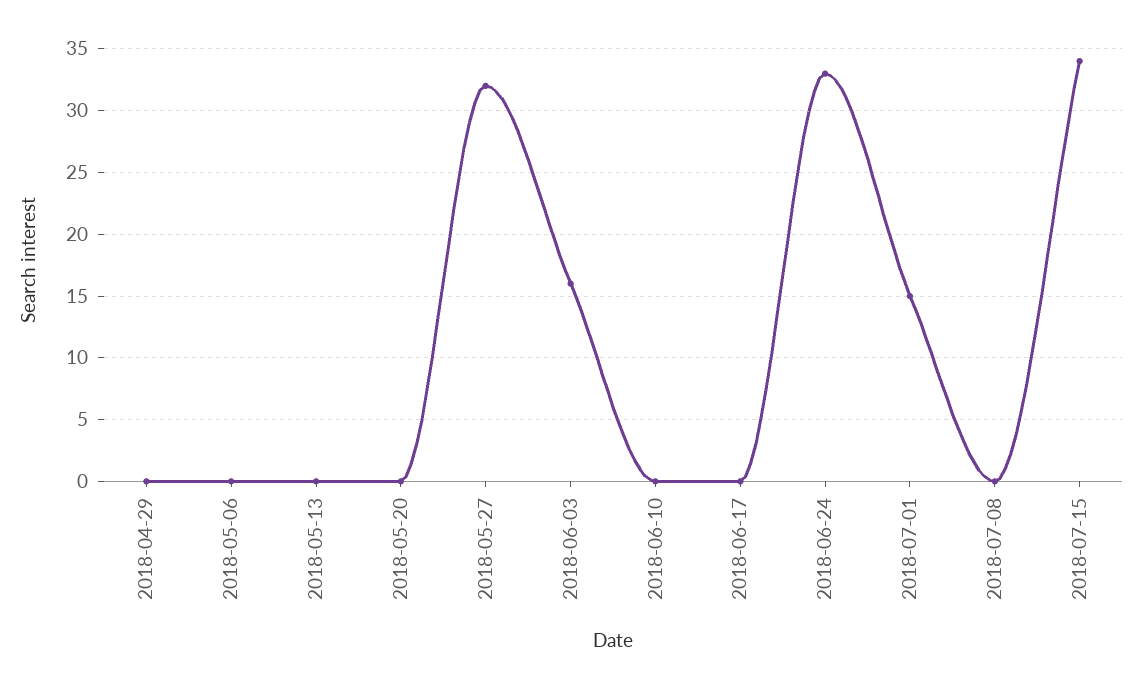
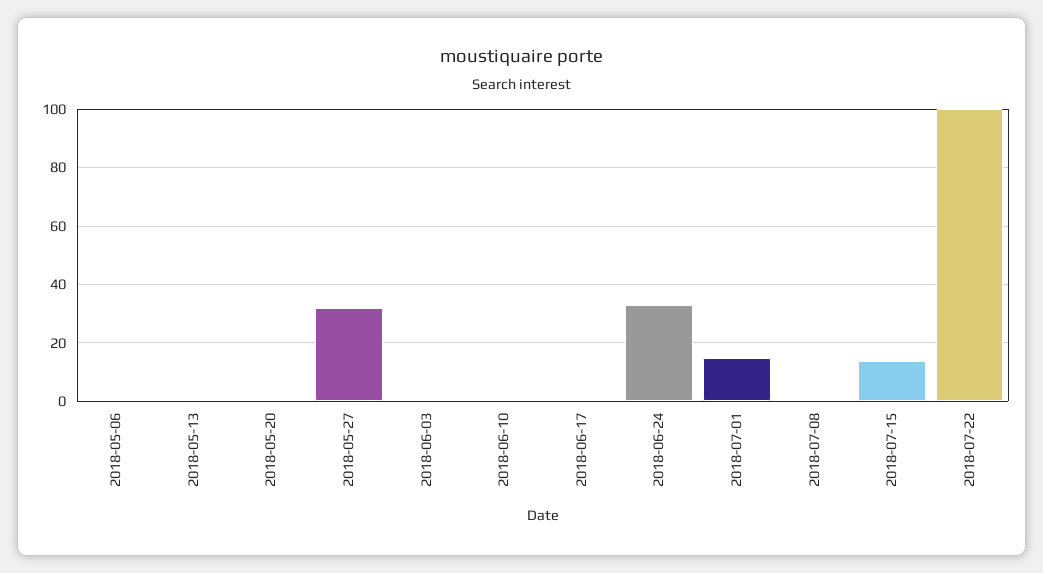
2018-04-29: 0 -> none
2018-06-03: 16 -> 0
2018-07-15: 34 -> 15
2018-07-22: none -> 100

